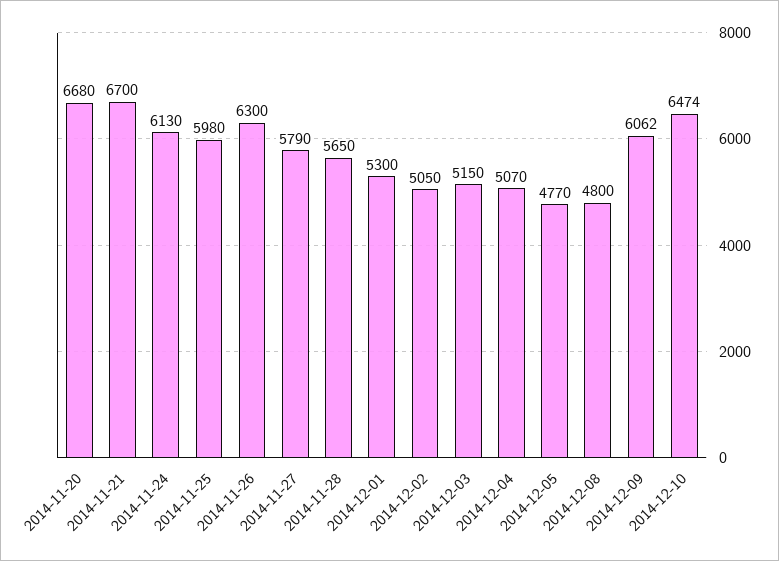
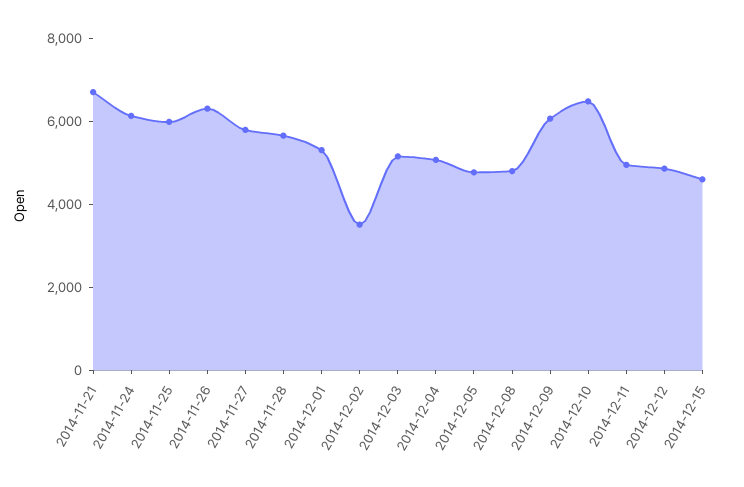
2014-11-20: 6680 -> none
2014-12-02: 5050 -> 3500
2014-12-11: none -> 5000
2014-12-12: none -> 5000
2014-12-15: none -> 4500

